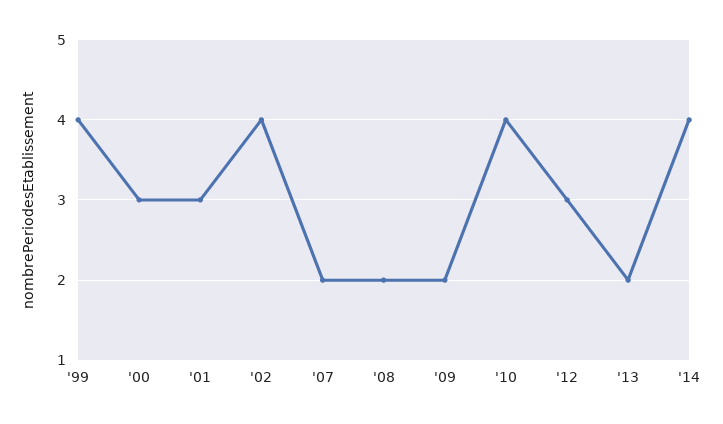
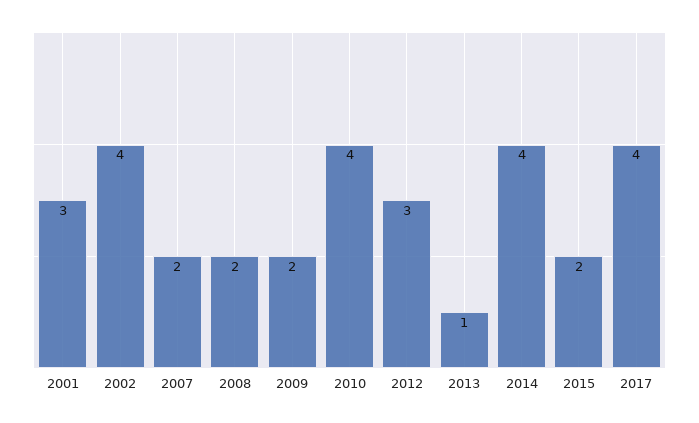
'99: 4 -> none
'00: 3 -> none
'13: 2 -> 1
2015: none -> 2
2017: none -> 4

